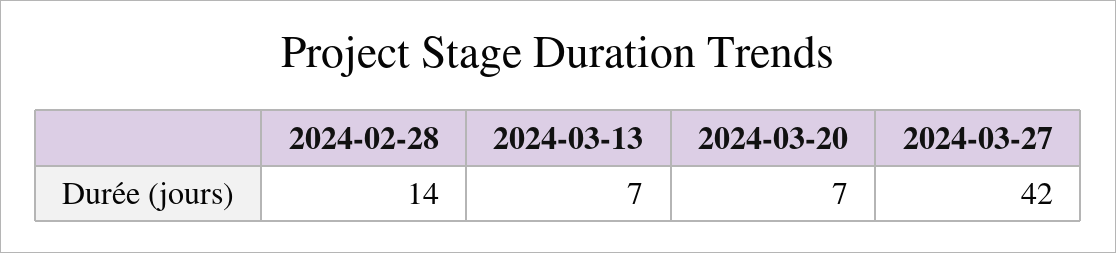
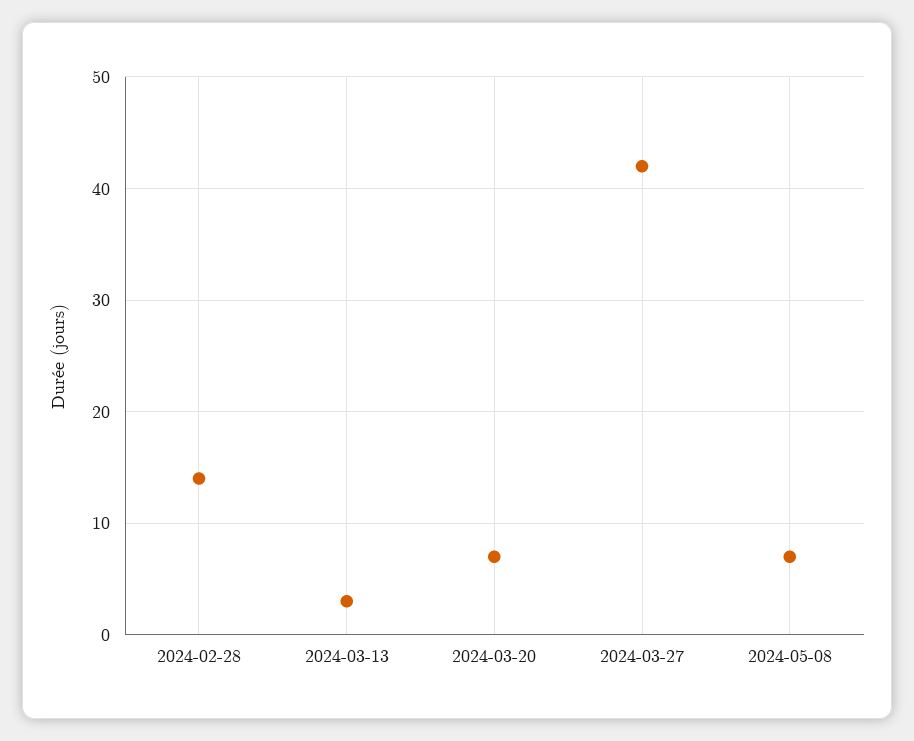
2024-03-13: 7 -> 3
2024-05-08: none -> 7

